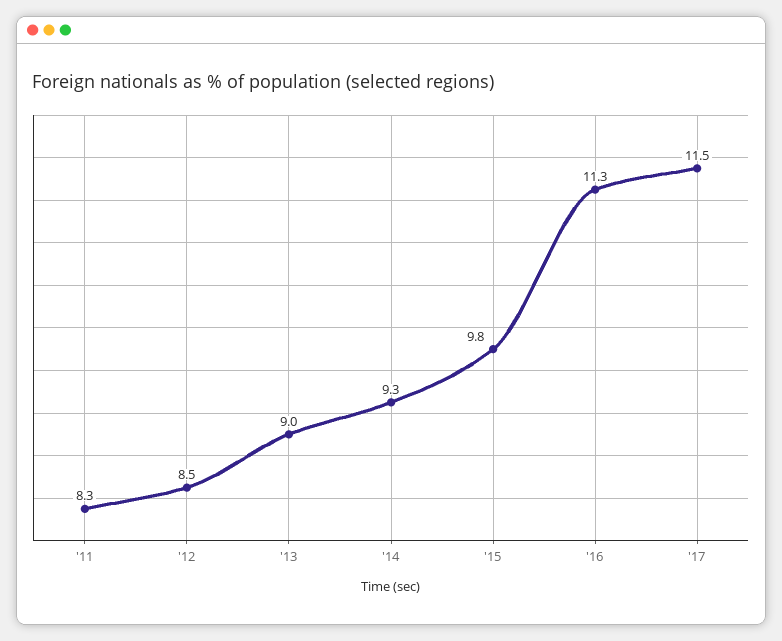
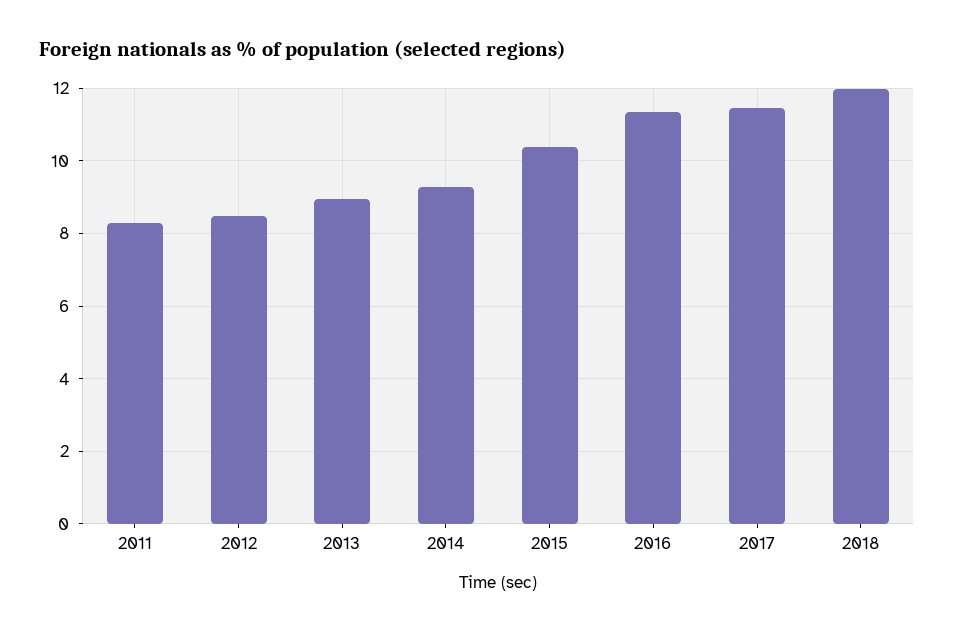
'15: 9.8 -> 10.4
2018: none -> 12

